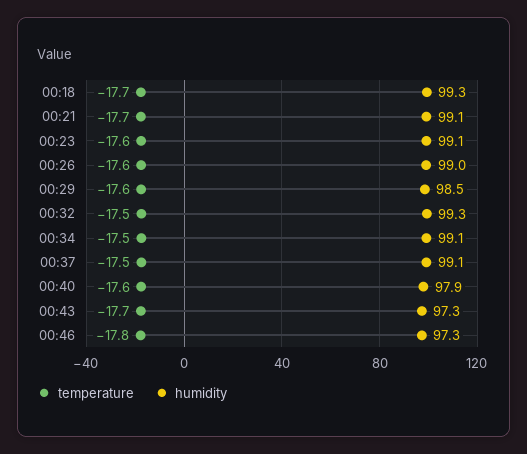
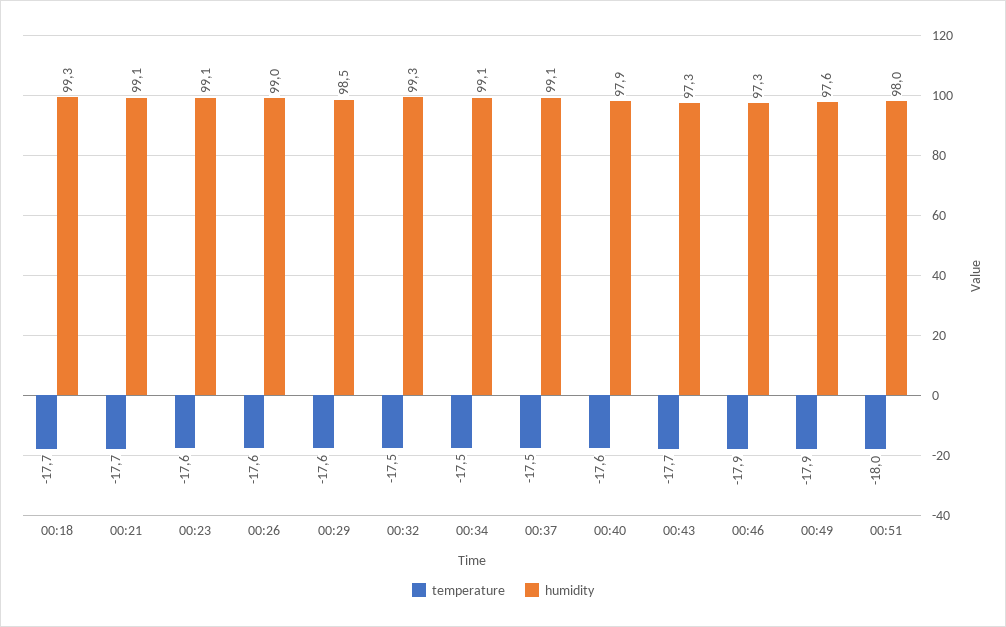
temperature, 00:46: -17.8 -> -17.9
temperature, 00:49: none -> -17.9
humidity, 00:49: none -> 97.6
temperature, 00:51: none -> -18
humidity, 00:51: none -> 98

